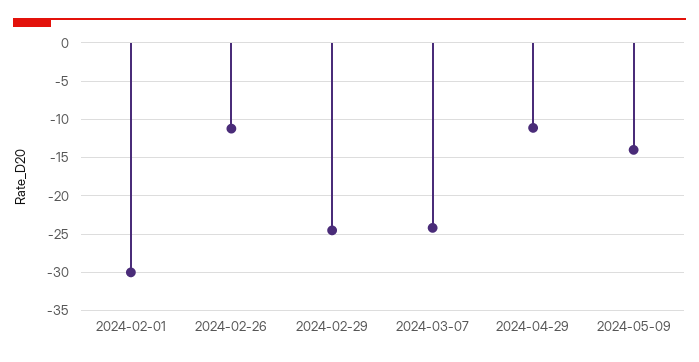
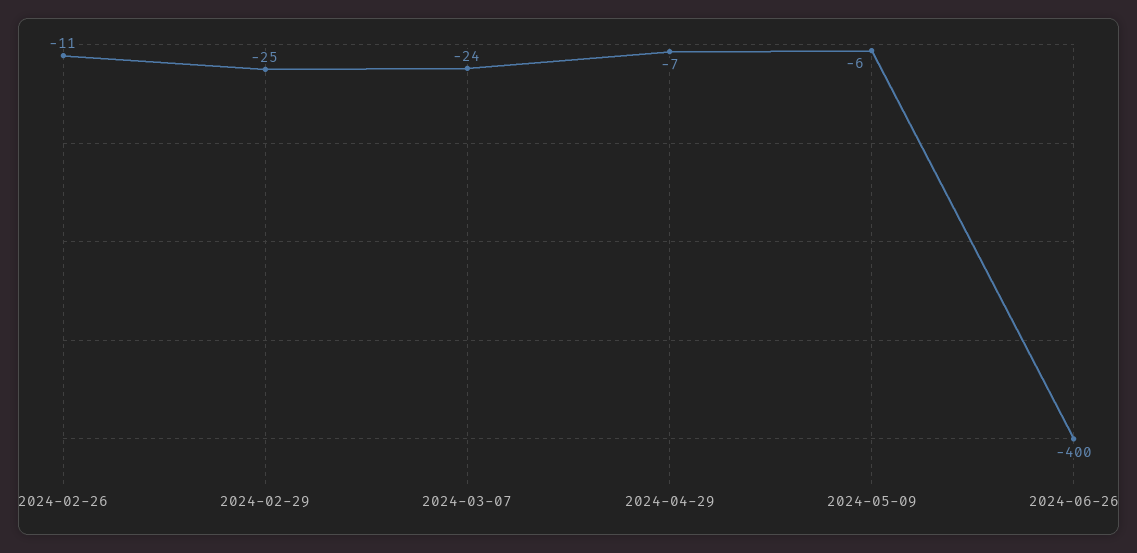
2024-02-01: -30 -> none
2024-04-29: -11 -> -7
2024-05-09: -14 -> -6
2024-06-26: none -> -400

